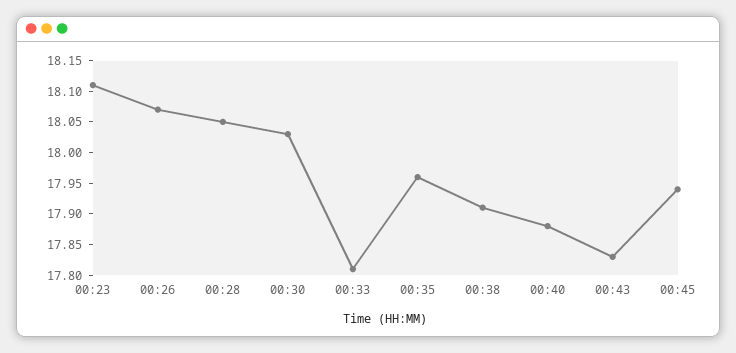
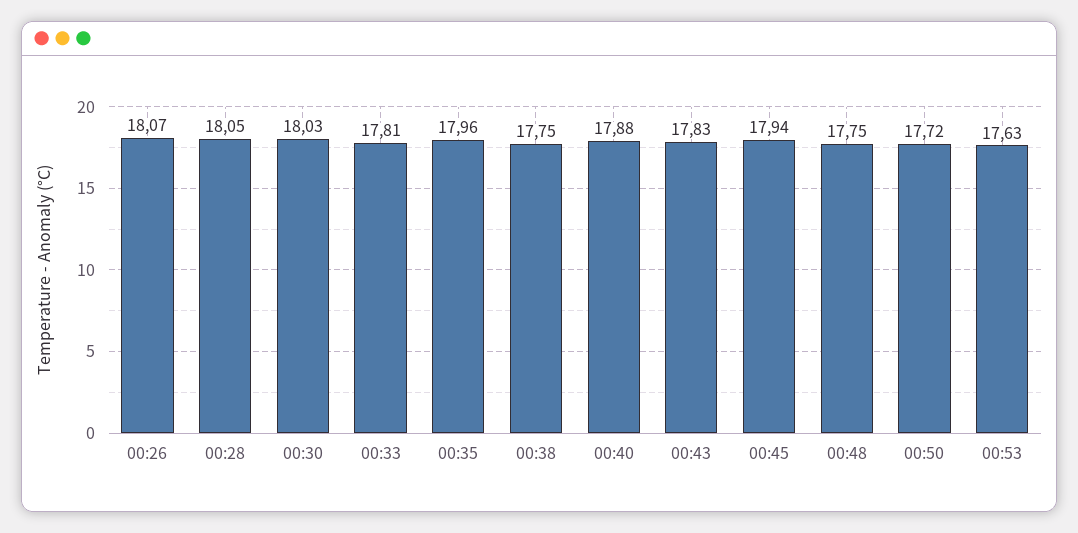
00:23: 18.1 -> none
00:38: 17.9 -> 17.75
00:48: none -> 17.75
00:50: none -> 17.72
00:53: none -> 17.63

